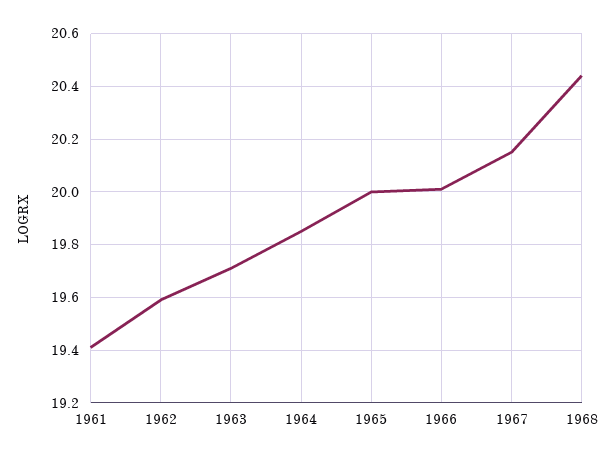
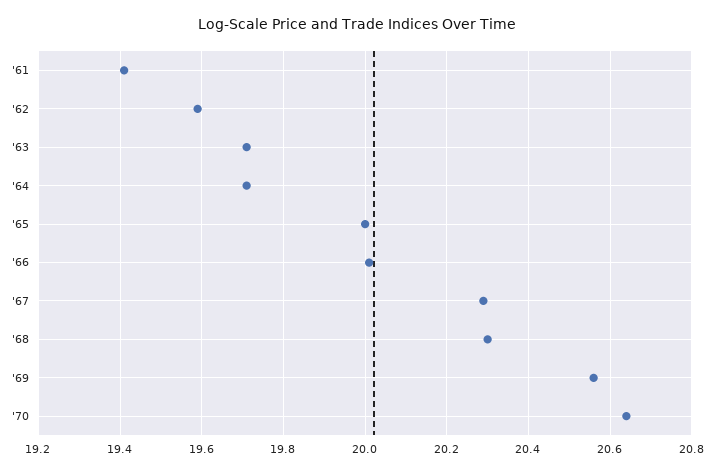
1964: 19.85 -> 19.7
1967: 20.15 -> 20.3
1968: 20.45 -> 20.3
'69: none -> 20.55
'70: none -> 20.65

